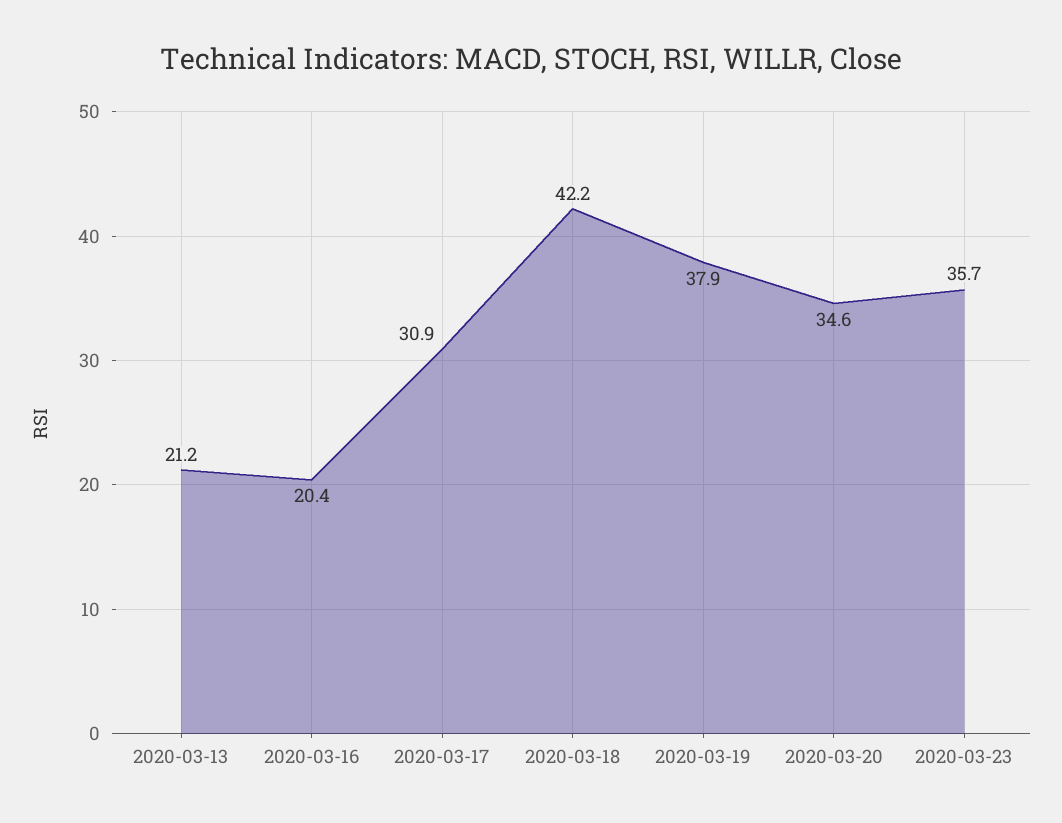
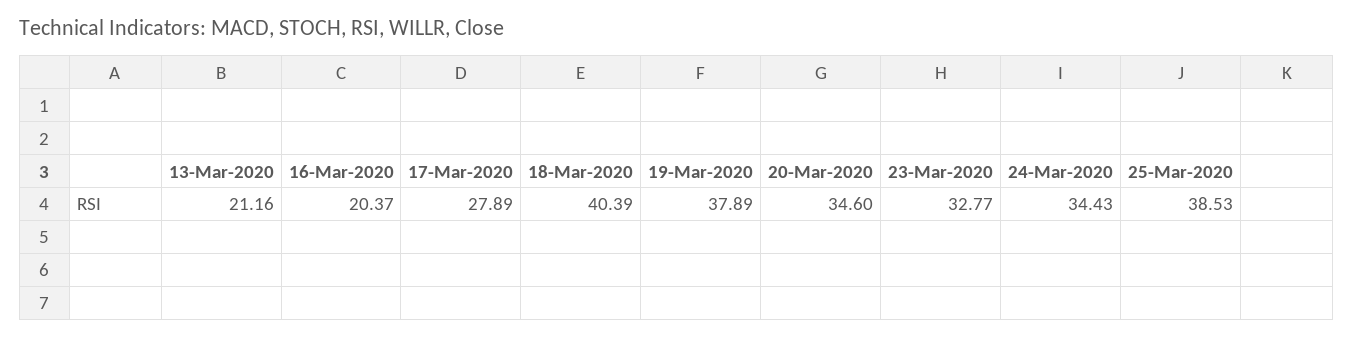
2020-03-17: 30.9 -> 27.89
2020-03-18: 42.2 -> 40.39
2020-03-23: 35.7 -> 32.77
24-Mar-2020: none -> 34.43
25-Mar-2020: none -> 38.53

